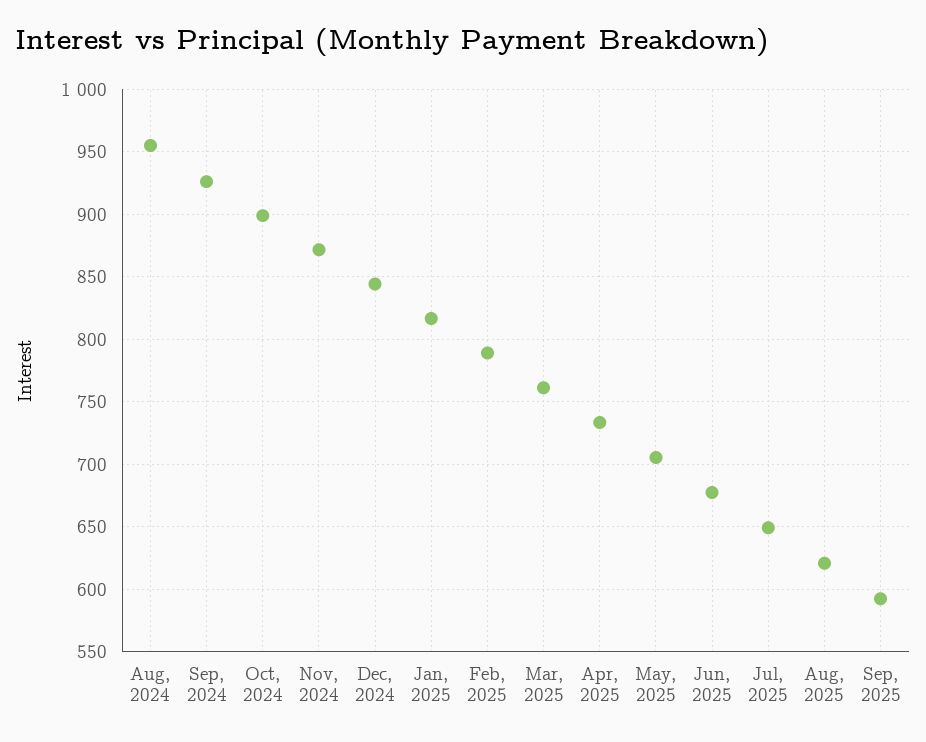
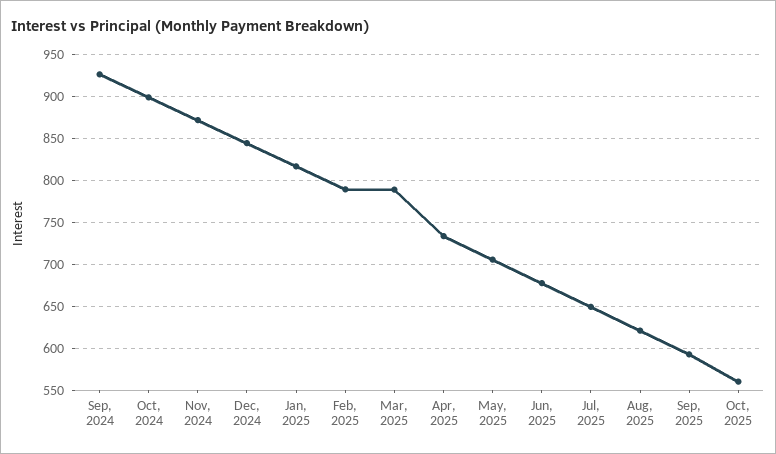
Aug, 2024: 955 -> none
Mar, 2025: 760 -> 790
Oct, 2025: none -> 560

